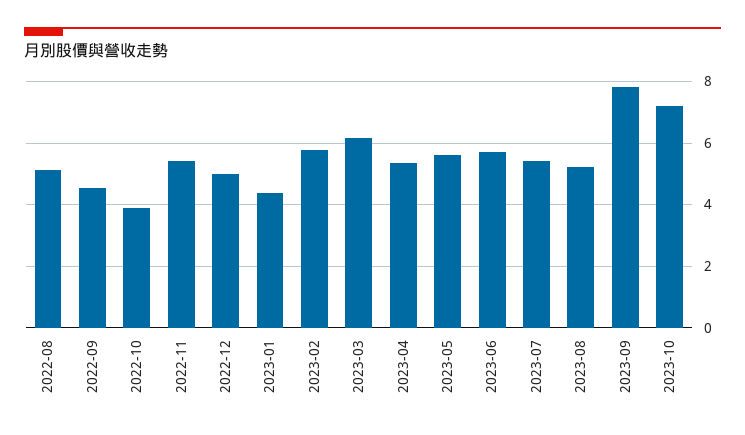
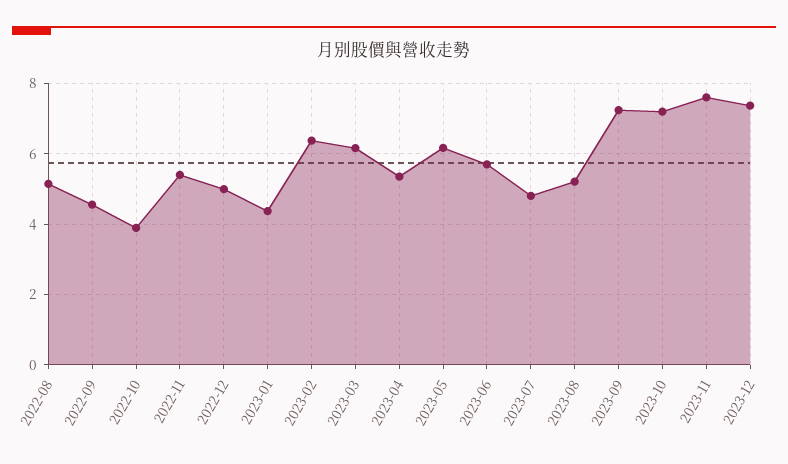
2023-02: 5.8 -> 6.4
2023-05: 5.6 -> 6.2
2023-07: 5.4 -> 4.8
2023-09: 7.8 -> 7.2
2023-11: none -> 7.6
2023-12: none -> 7.4

